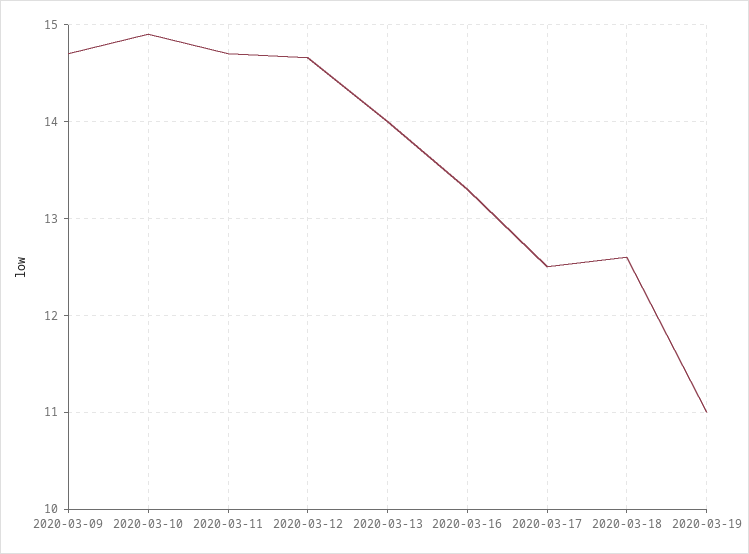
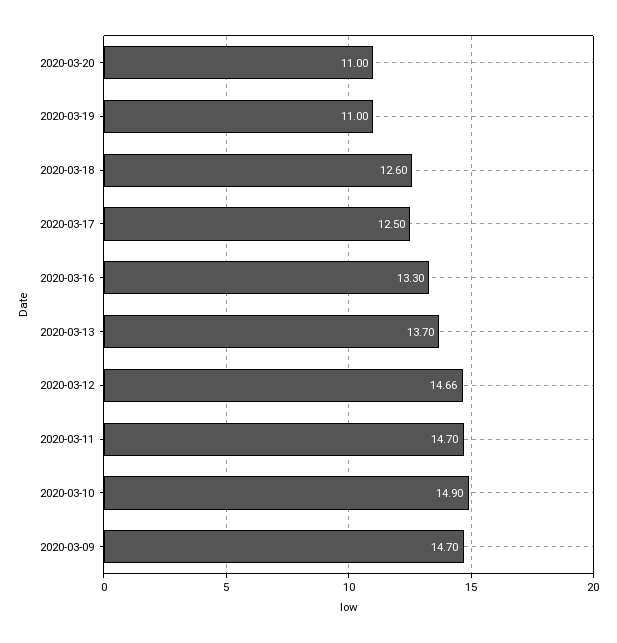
2020-03-13: 14 -> 13.7
2020-03-20: none -> 11

